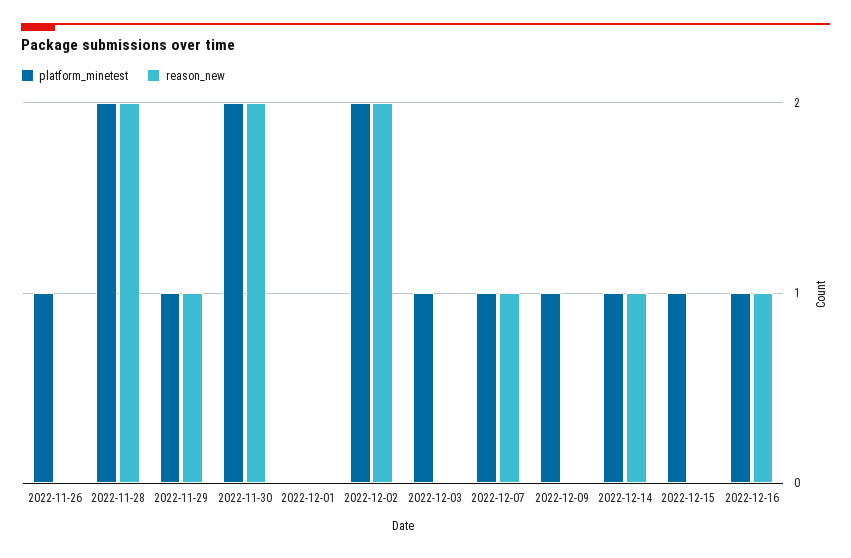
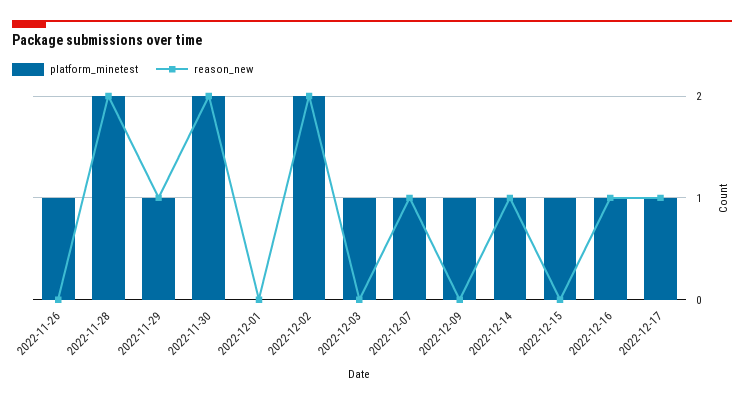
platform_minetest, 2022-12-17: none -> 1
reason_new, 2022-12-17: none -> 1

